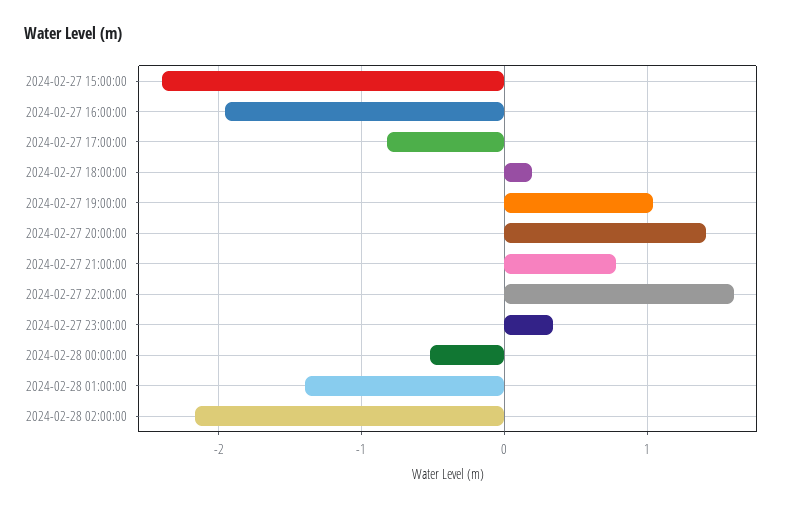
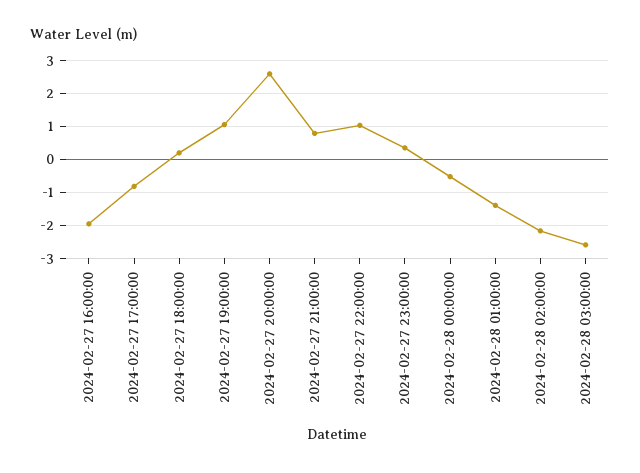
2024-02-27 15:00:00: -2.4 -> none
2024-02-27 20:00:00: 1.4 -> 2.6
2024-02-27 22:00:00: 1.6 -> 1
2024-02-28 03:00:00: none -> -2.6

